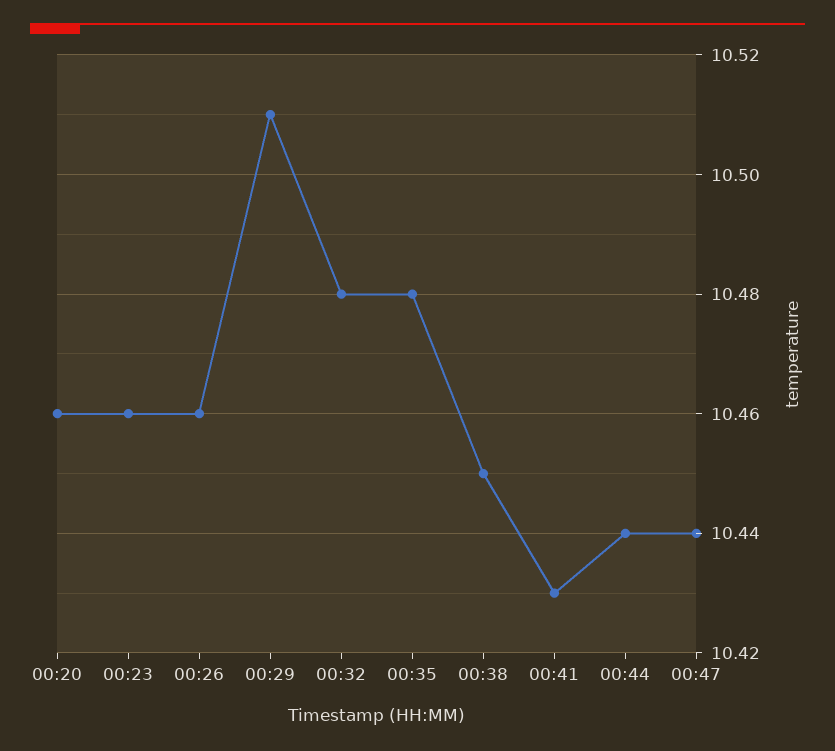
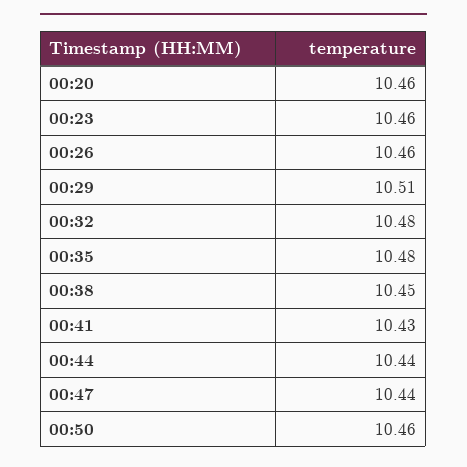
00:50: none -> 10.46

